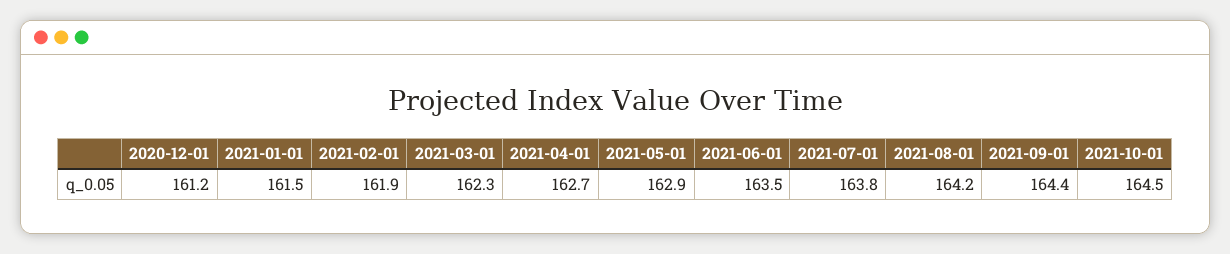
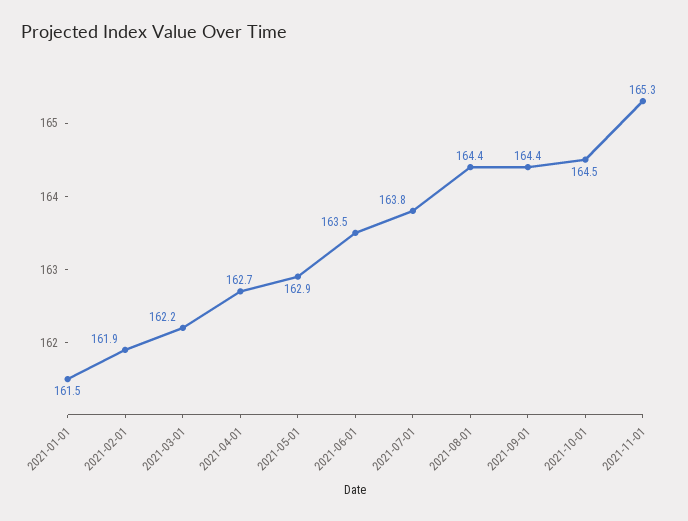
2020-12-01: 161.2 -> none
2021-03-01: 162.3 -> 162.2
2021-08-01: 164.2 -> 164.4
2021-11-01: none -> 165.3

